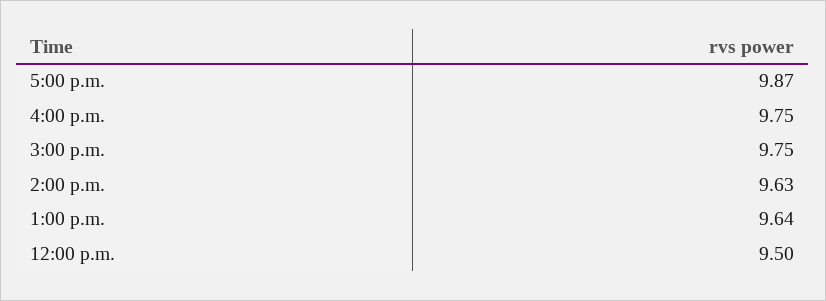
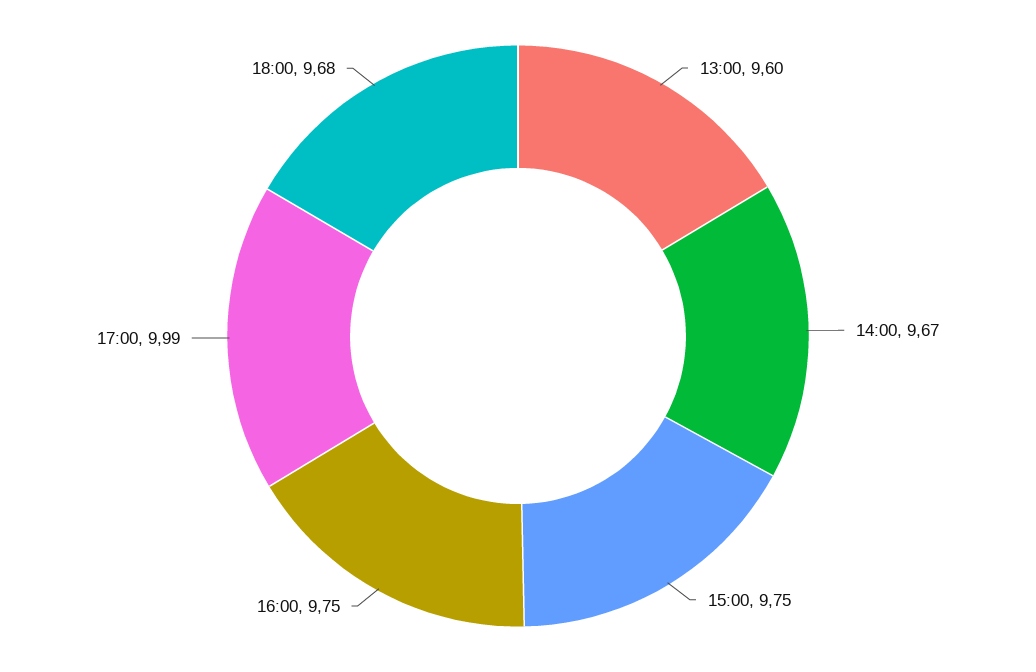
5:00 p.m.: 9.87 -> 9.99
2:00 p.m.: 9.63 -> 9.67
1:00 p.m.: 9.64 -> 9.6
12:00 p.m.: 9.5 -> none
18:00: none -> 9.68

